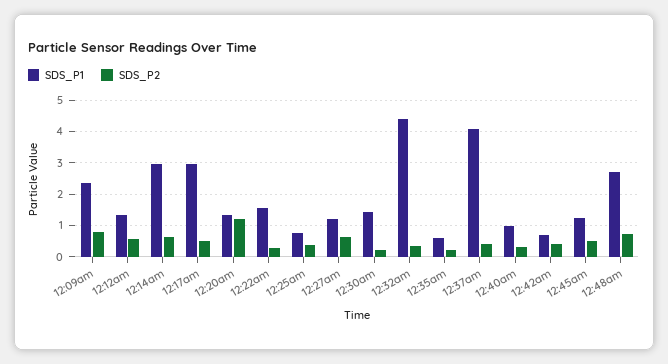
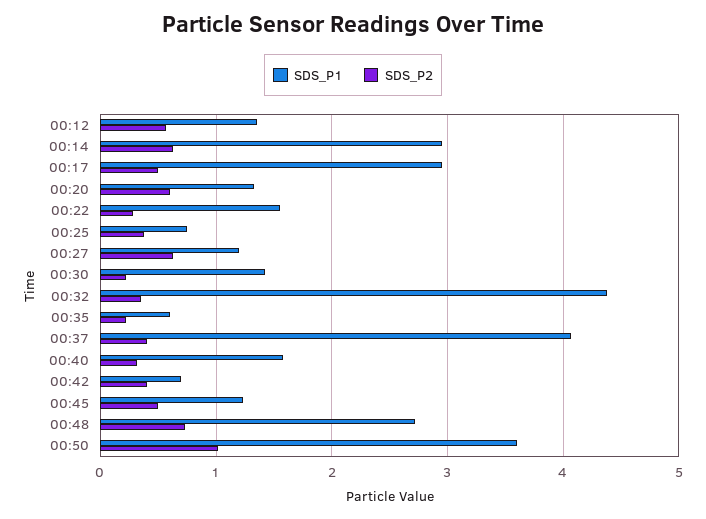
SDS_P1, 12:09am: 2.4 -> none
SDS_P2, 12:09am: 0.8 -> none
SDS_P2, 12:20am: 1.2 -> 0.6
SDS_P1, 12:40am: 1 -> 1.6
SDS_P1, 00:50: none -> 3.6
SDS_P2, 00:50: none -> 1

